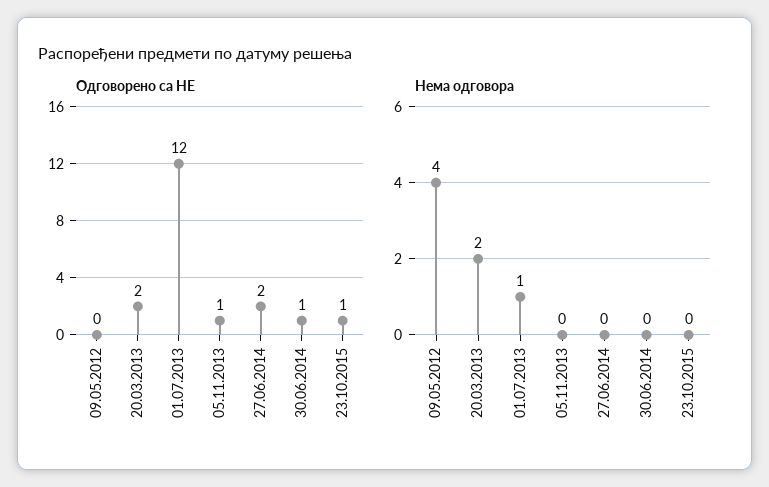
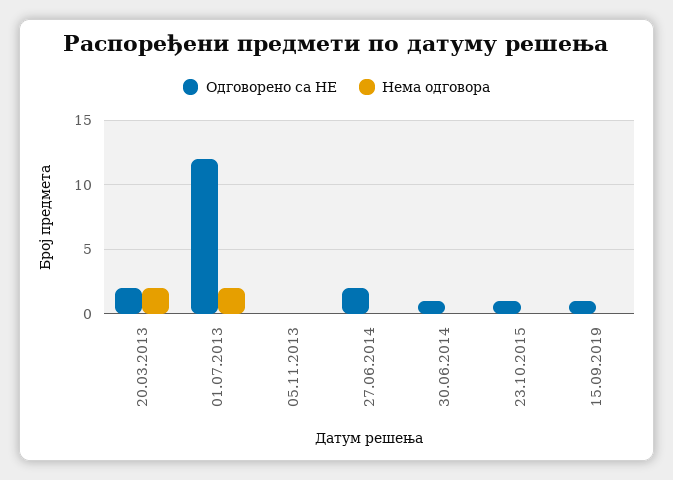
Одговорено са НЕ, 09.05.2012: 0 -> none
Одговорено са НЕ, 05.11.2013: 1 -> 0
Нема одговора, 09.05.2012: 4 -> none
Нема одговора, 01.07.2013: 1 -> 2
Одговорено са НЕ, 15.09.2019: none -> 1
Нема одговора, 15.09.2019: none -> 0

